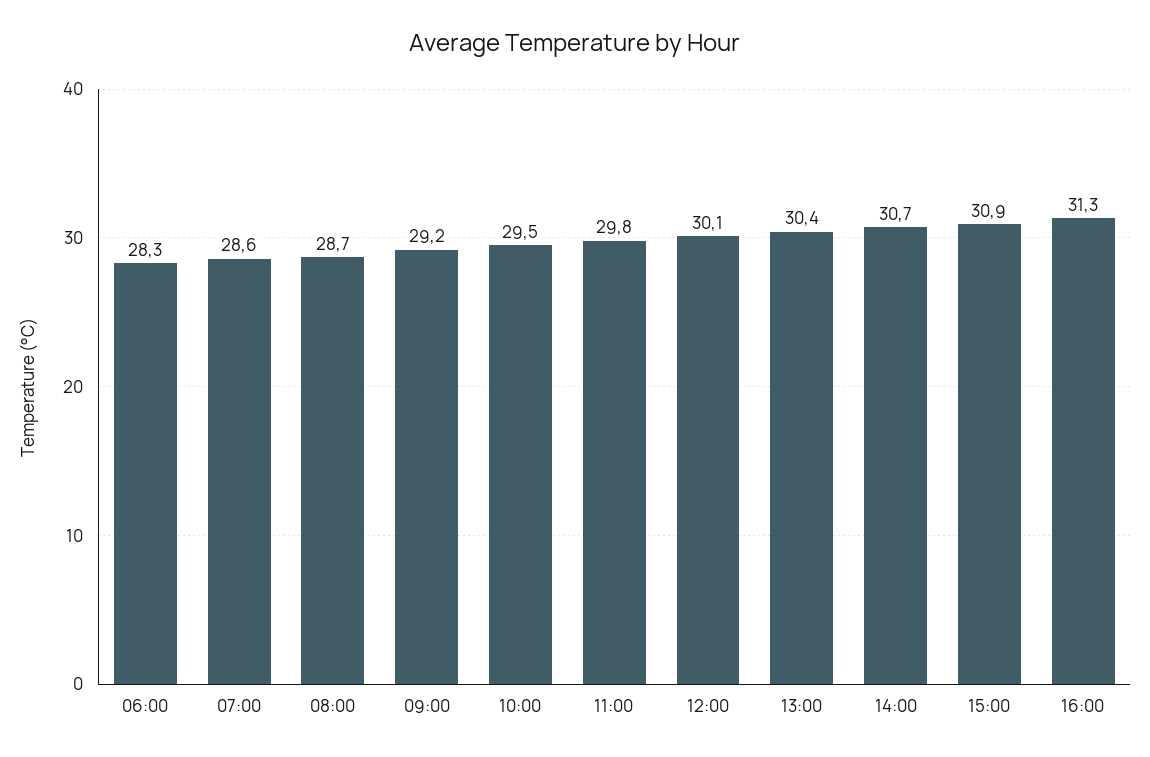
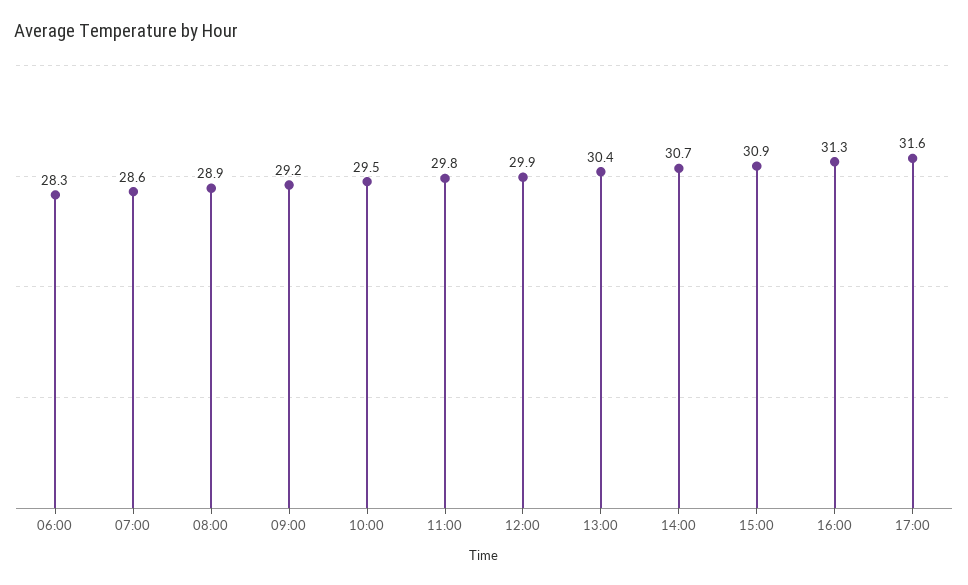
08:00: 28.7 -> 28.9
12:00: 30.1 -> 29.9
17:00: none -> 31.6

